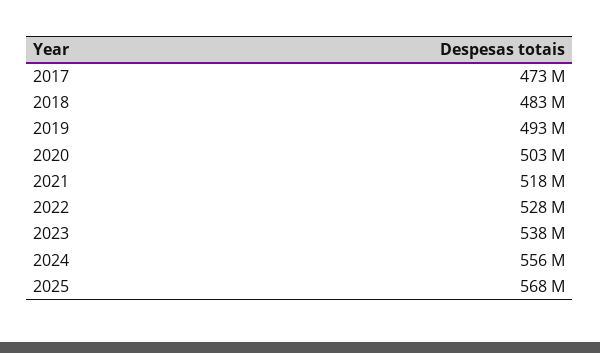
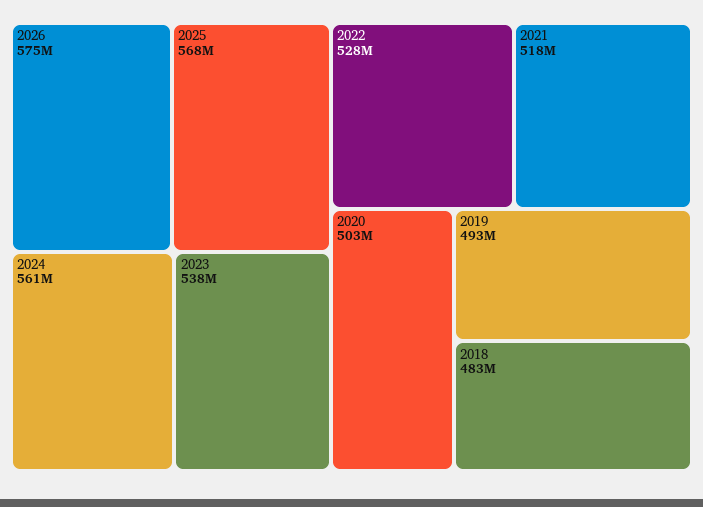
2017: 473000000 -> none
2024: 556000000 -> 561000000
2026: none -> 575000000

